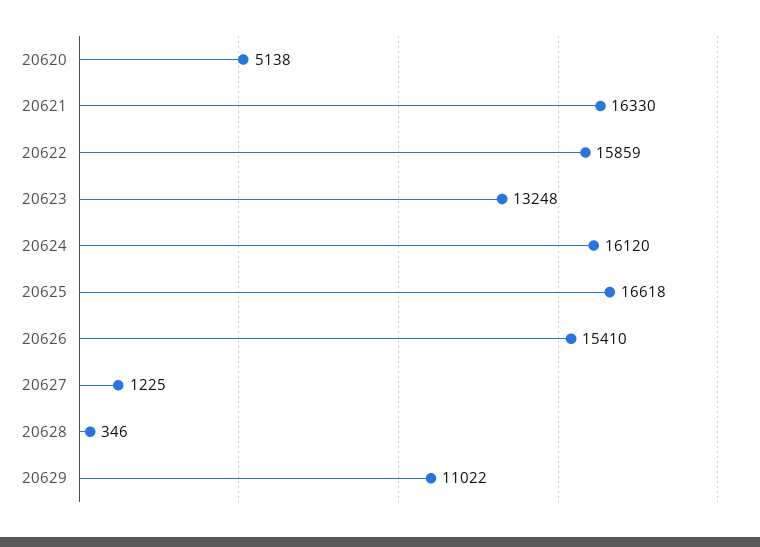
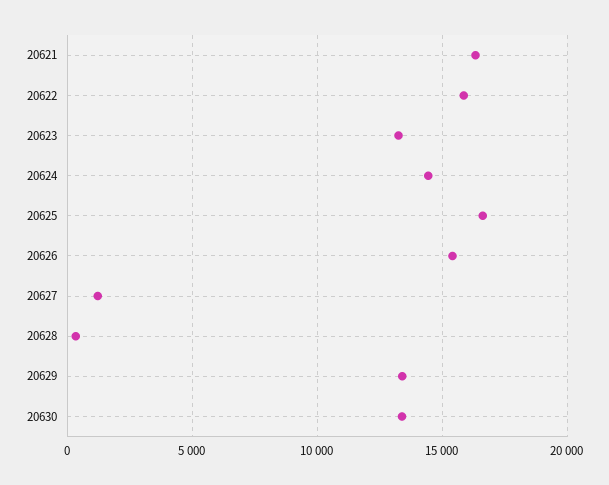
20620: 5138 -> none
20624: 16120 -> 14500
20629: 11022 -> 13500
20630: none -> 13500

